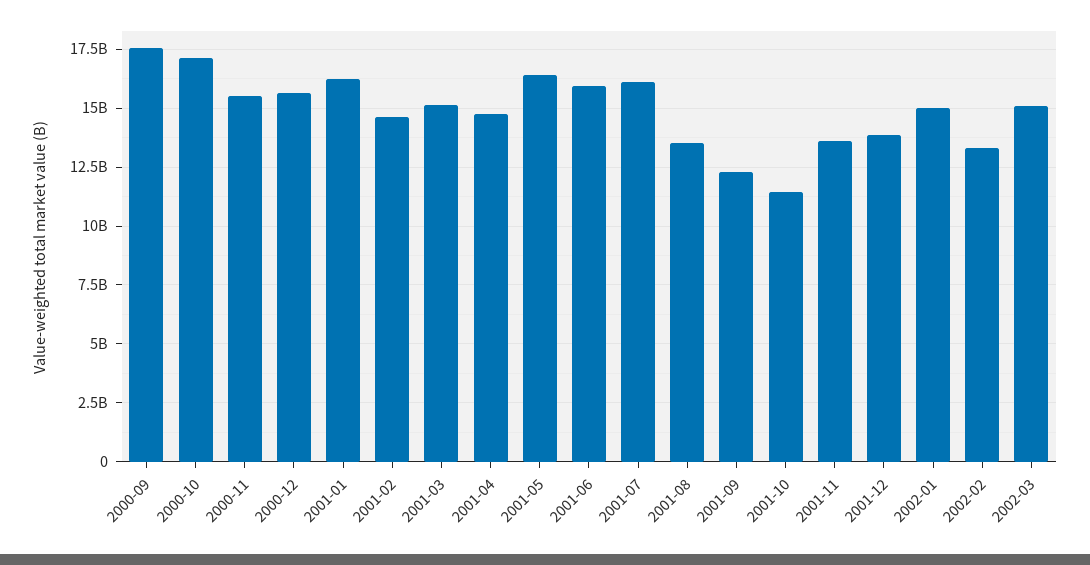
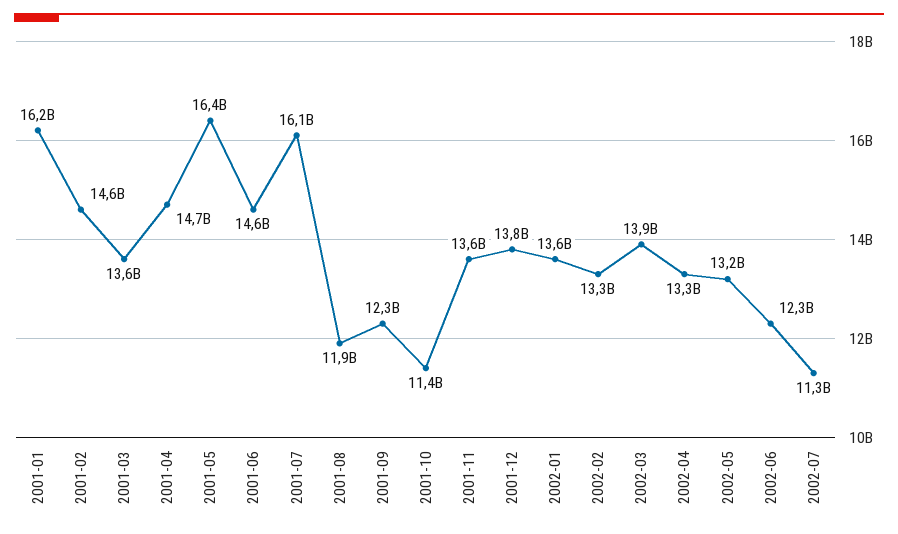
2000-09: 17500000000 -> none
2000-10: 17000000000 -> none
2000-11: 15500000000 -> none
2000-12: 15500000000 -> none
2001-03: 15000000000 -> 13600000000
2001-06: 16000000000 -> 14600000000
2001-08: 13500000000 -> 11900000000
2002-01: 15000000000 -> 13600000000
2002-03: 15000000000 -> 13900000000
2002-04: none -> 13300000000
2002-05: none -> 13200000000
2002-06: none -> 12300000000
2002-07: none -> 11300000000

